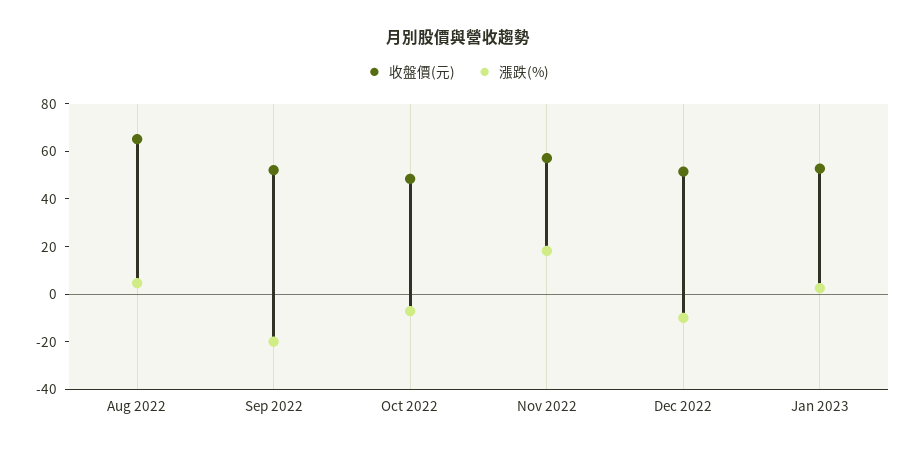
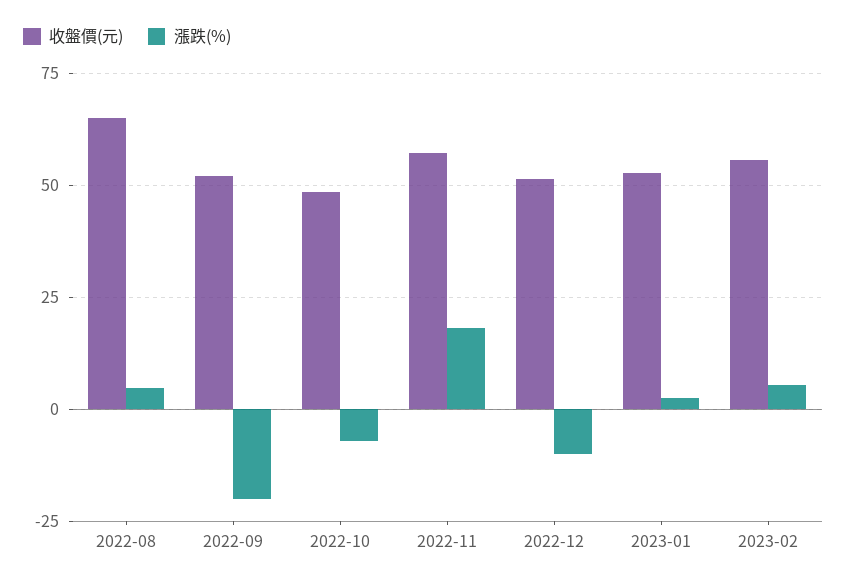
收盤價(元), 2023-02: none -> 55
漲跌(%), 2023-02: none -> 5

